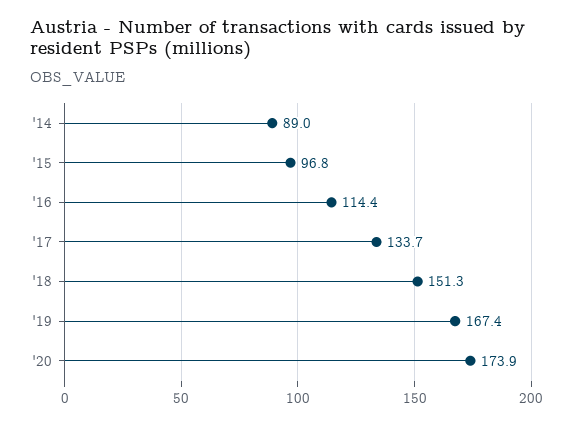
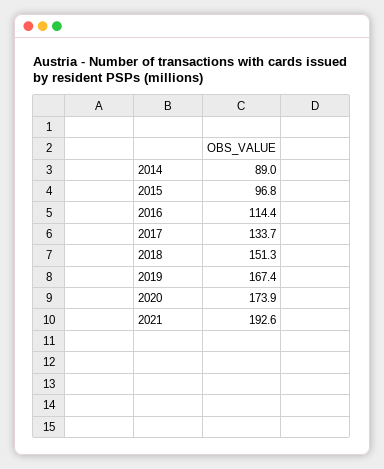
2021: none -> 192.6

